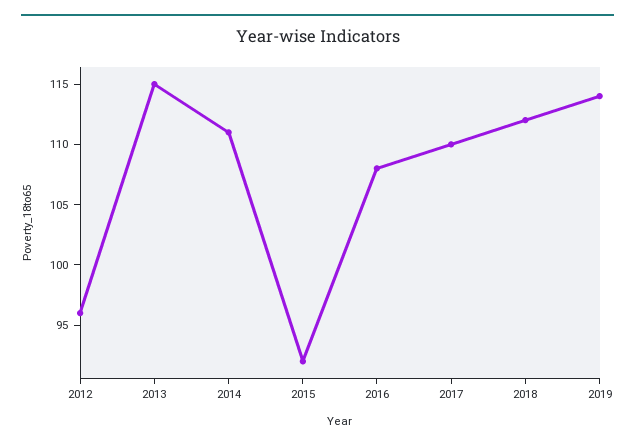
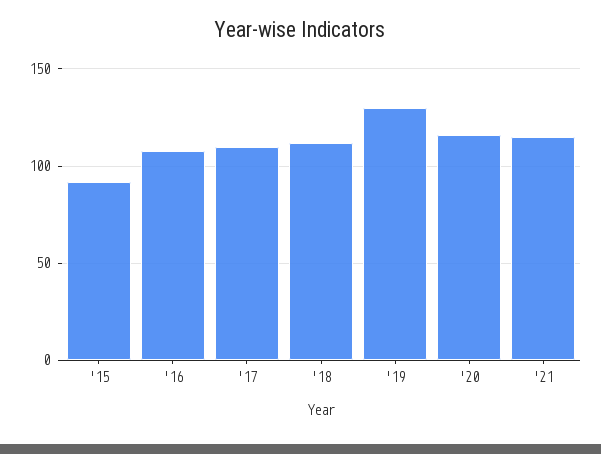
2012: 96 -> none
2013: 115 -> none
2014: 111 -> none
2019: 114 -> 130
'20: none -> 115
'21: none -> 115

